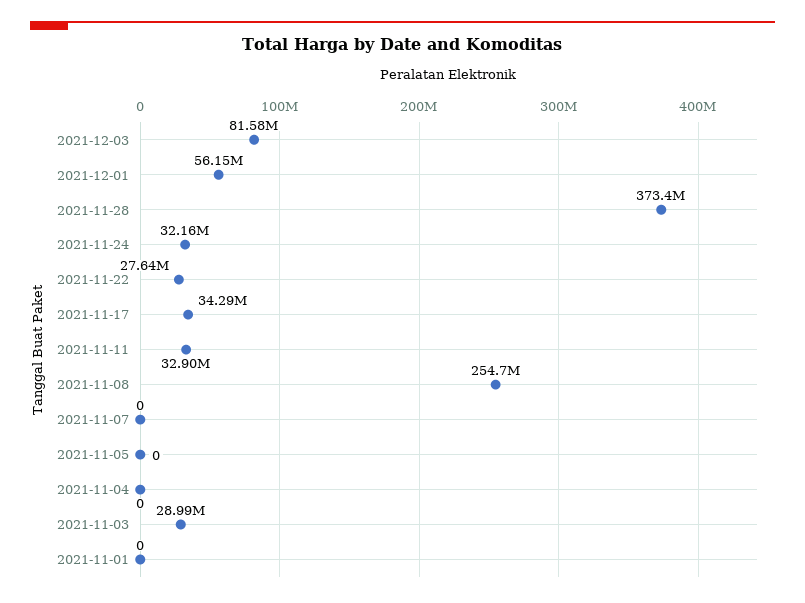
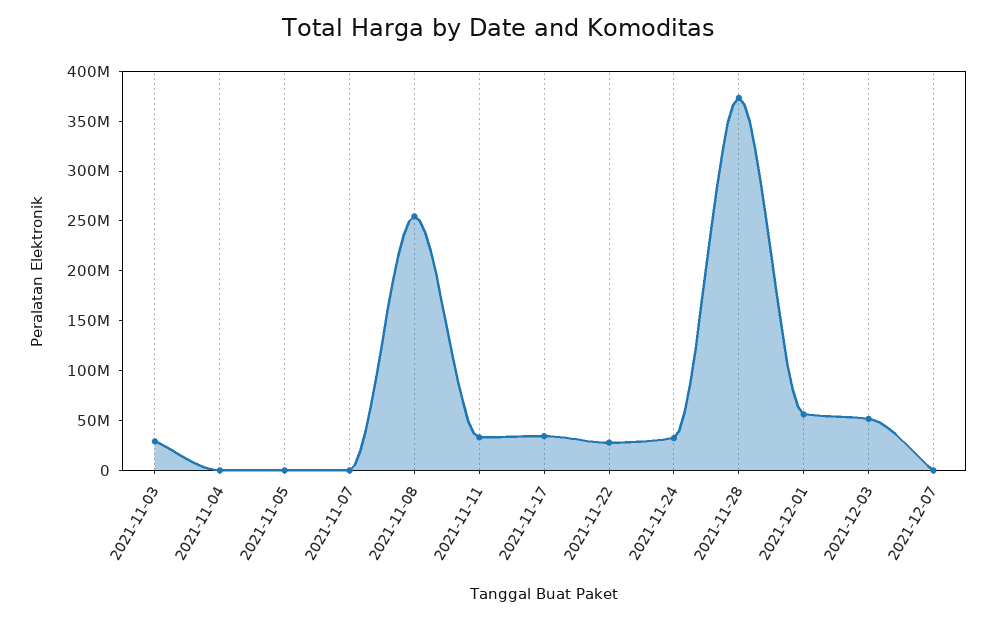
2021-12-03: 81580000 -> 50000000
2021-11-01: 0 -> none
2021-12-07: none -> 0

